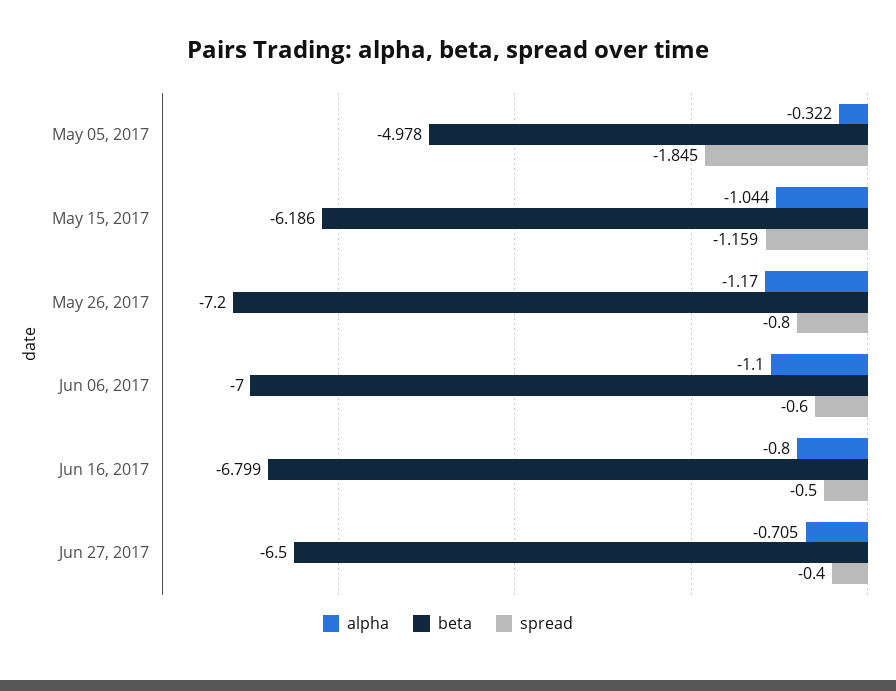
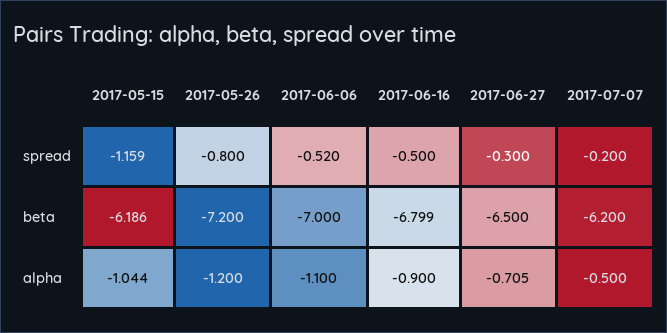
alpha, May 05, 2017: -0.322 -> none
beta, May 05, 2017: -4.978 -> none
spread, May 05, 2017: -1.845 -> none
alpha, May 26, 2017: -1.17 -> -1.2
spread, Jun 06, 2017: -0.6 -> -0.52
alpha, Jun 16, 2017: -0.8 -> -0.9
spread, Jun 27, 2017: -0.4 -> -0.3
spread, 2017-07-07: none -> -0.2
beta, 2017-07-07: none -> -6.2
alpha, 2017-07-07: none -> -0.5

